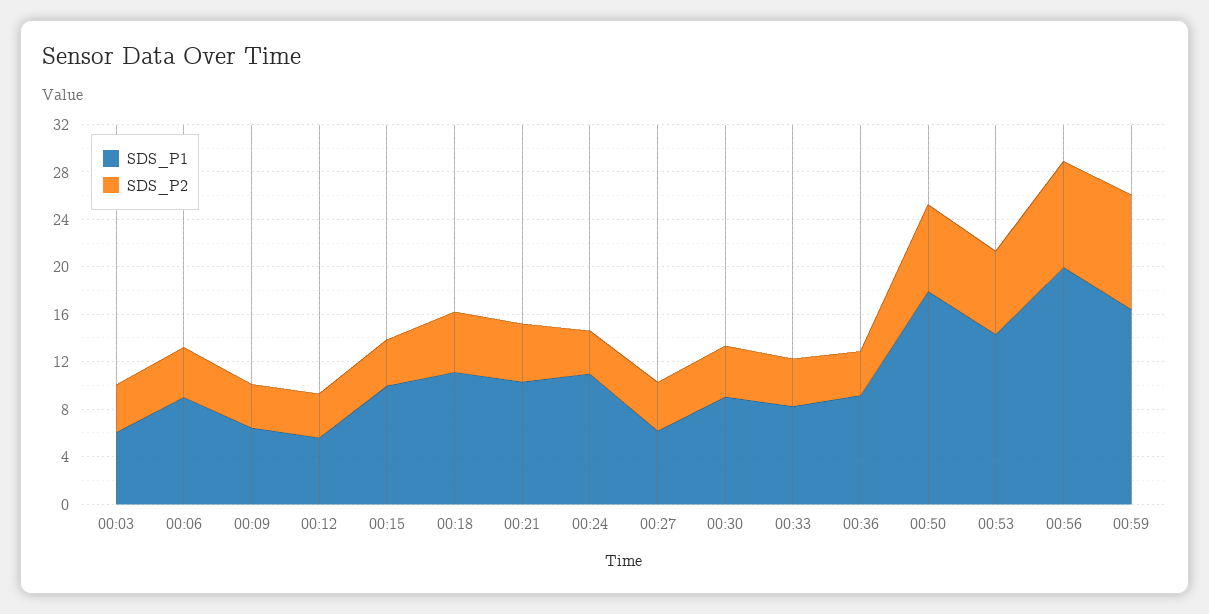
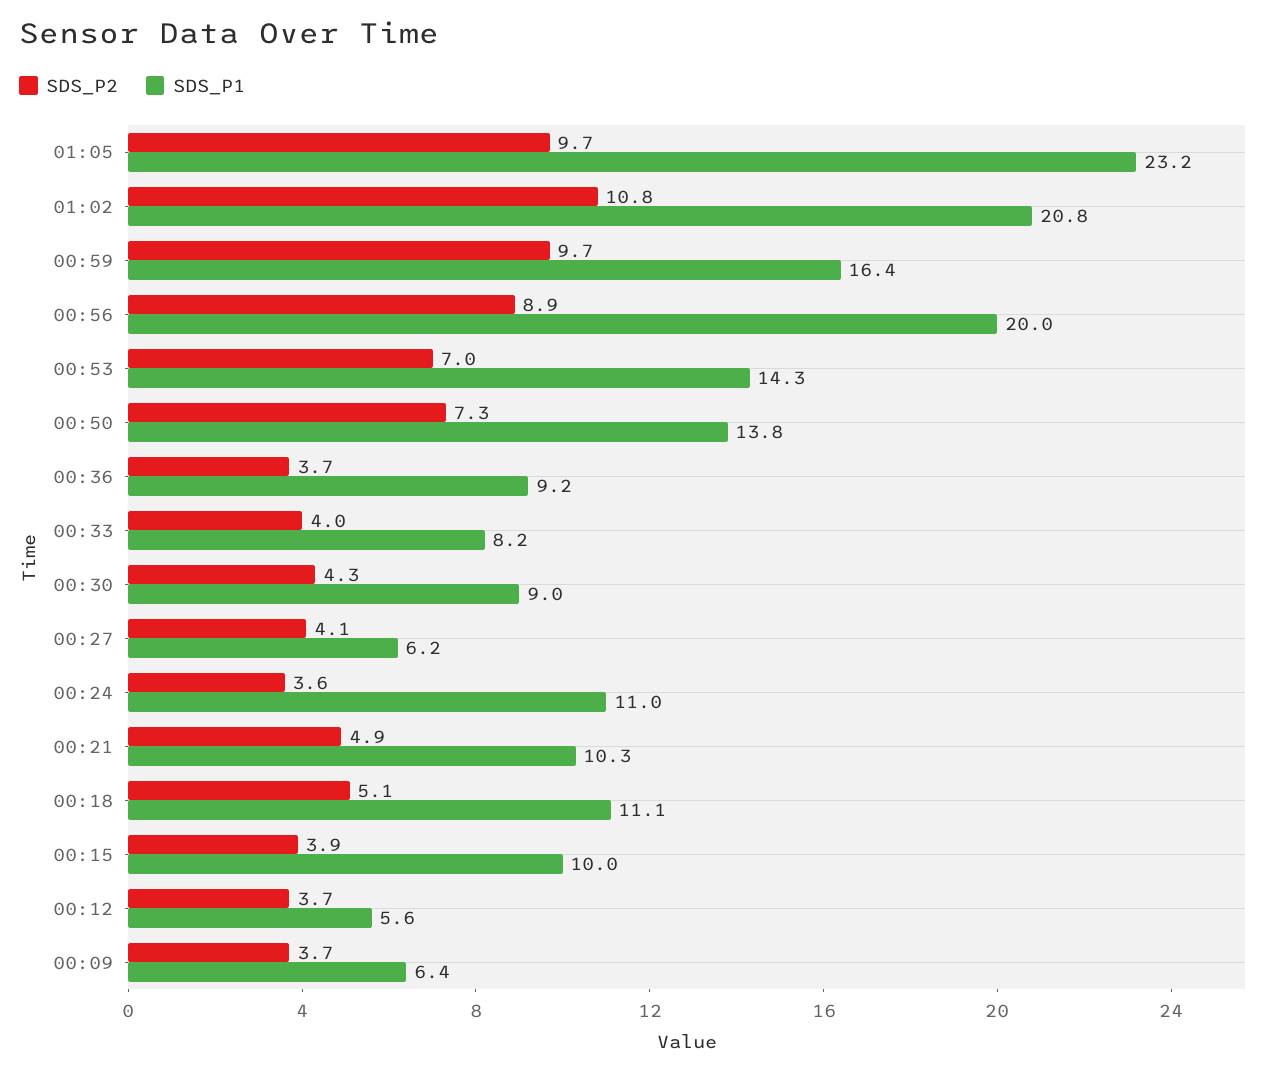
SDS_P1, 00:03: 6 -> none
SDS_P2, 00:03: 4 -> none
SDS_P1, 00:06: 9 -> none
SDS_P2, 00:06: 4 -> none
SDS_P1, 00:50: 18 -> 13.8
SDS_P2, 01:05: none -> 9.7
SDS_P1, 01:05: none -> 23.2
SDS_P2, 01:02: none -> 10.8
SDS_P1, 01:02: none -> 20.8

